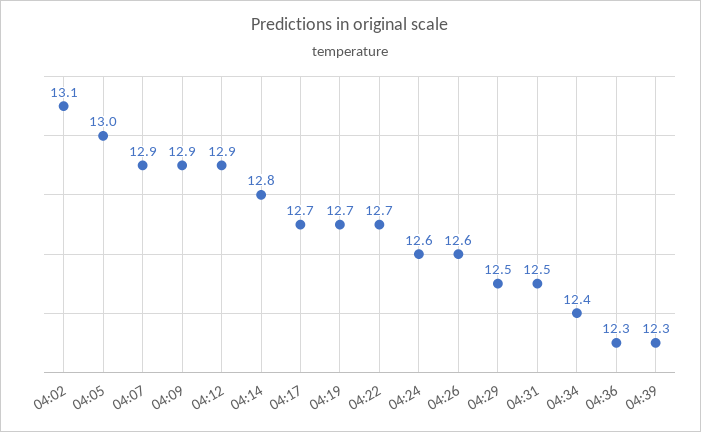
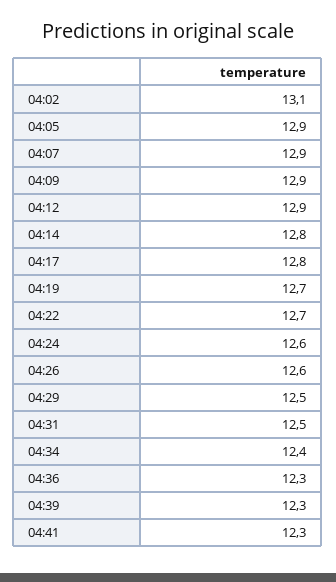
04:05: 13 -> 12.9
04:17: 12.7 -> 12.8
04:41: none -> 12.3

